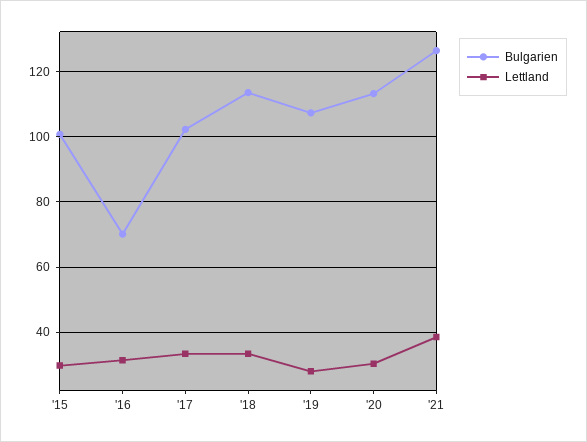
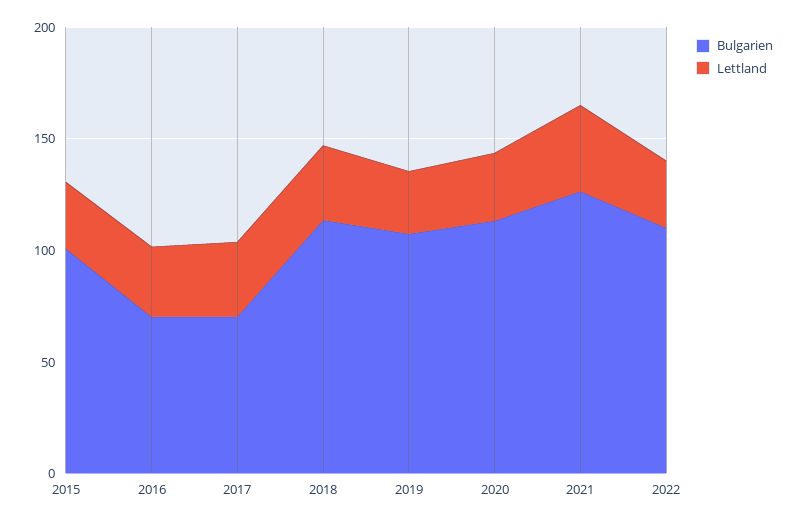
Bulgarien, '17: 102 -> 70
Bulgarien, 2022: none -> 110
Lettland, 2022: none -> 30

